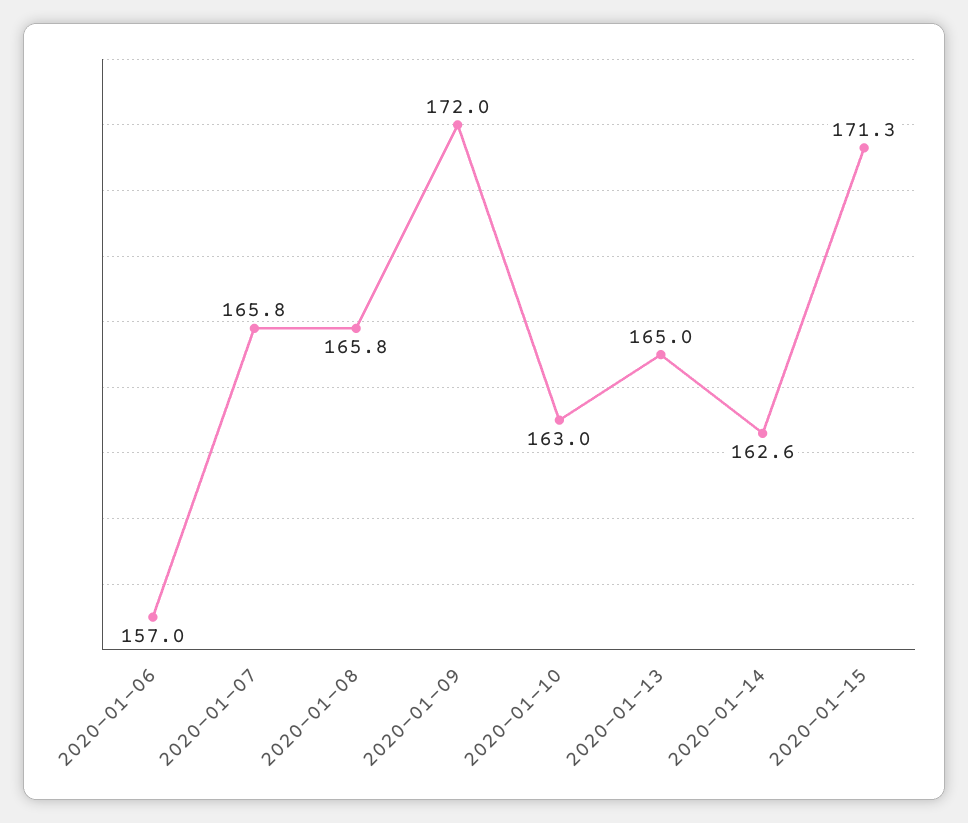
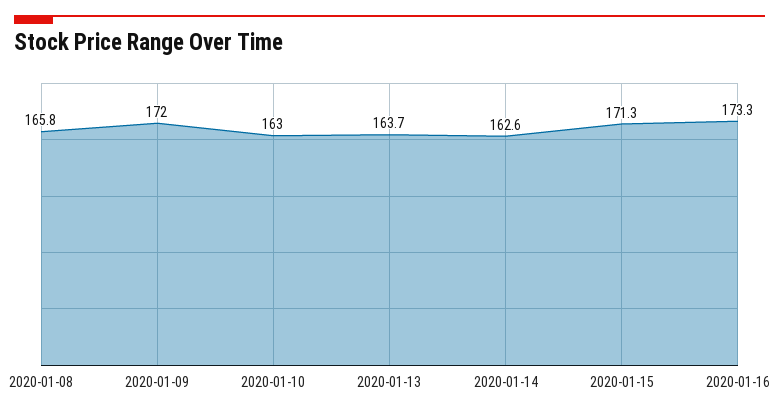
2020-01-06: 157 -> none
2020-01-07: 165.8 -> none
2020-01-13: 165 -> 163.7
2020-01-16: none -> 173.3

